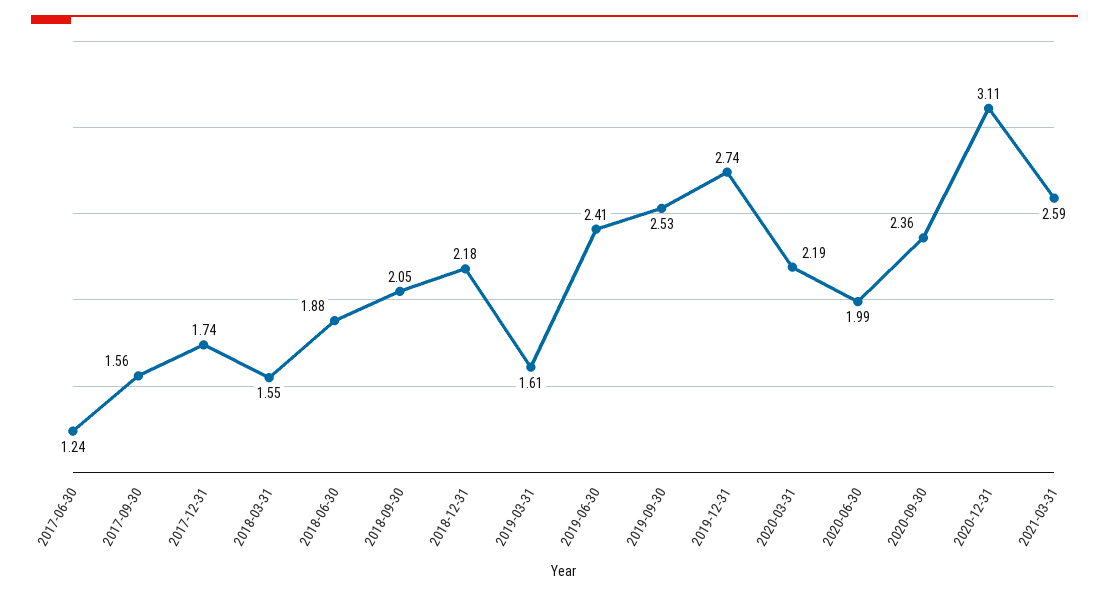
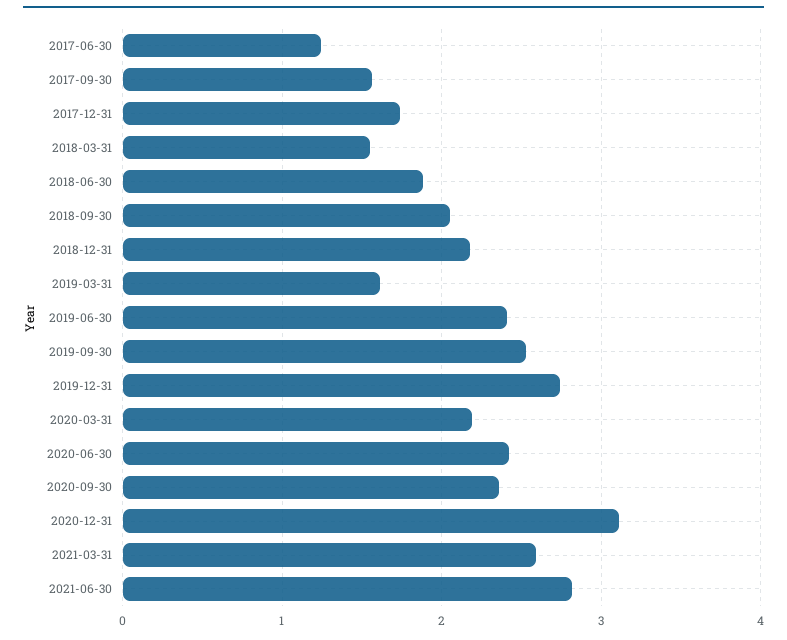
2020-06-30: 1.99 -> 2.4
2021-06-30: none -> 2.8

